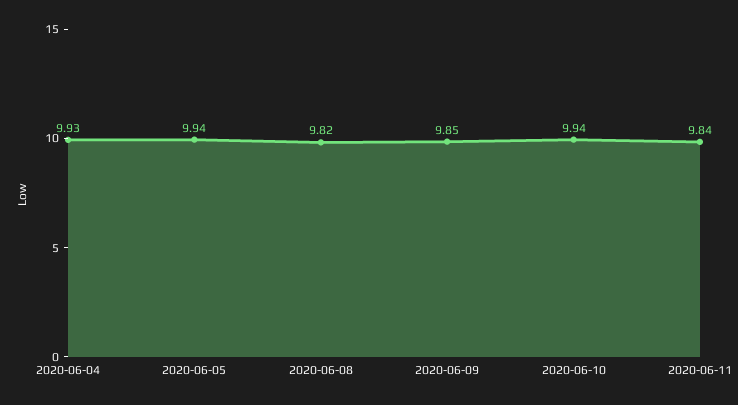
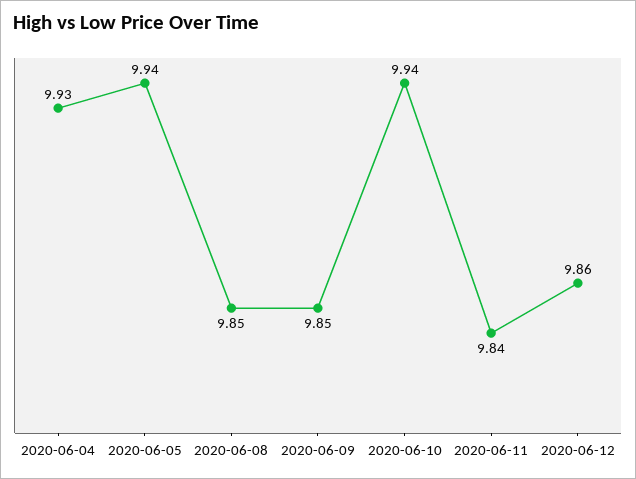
2020-06-08: 9.82 -> 9.85
2020-06-12: none -> 9.86

